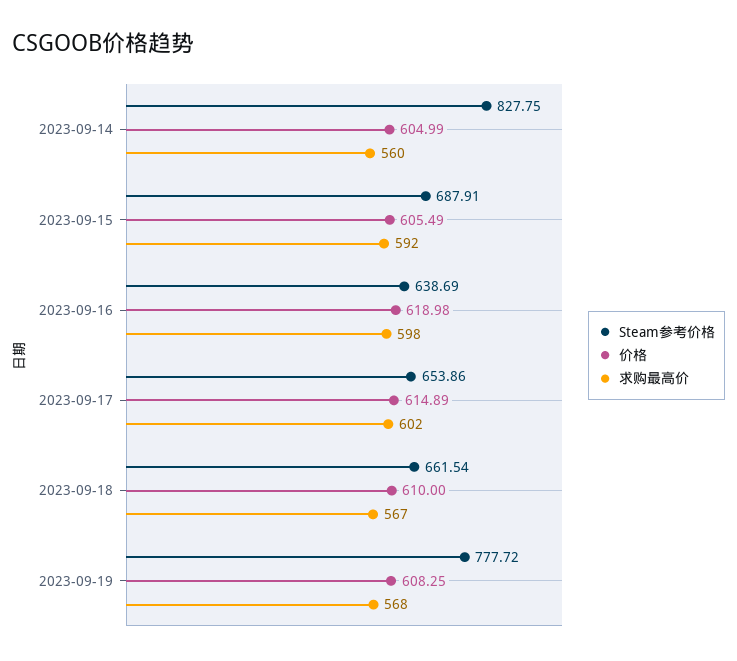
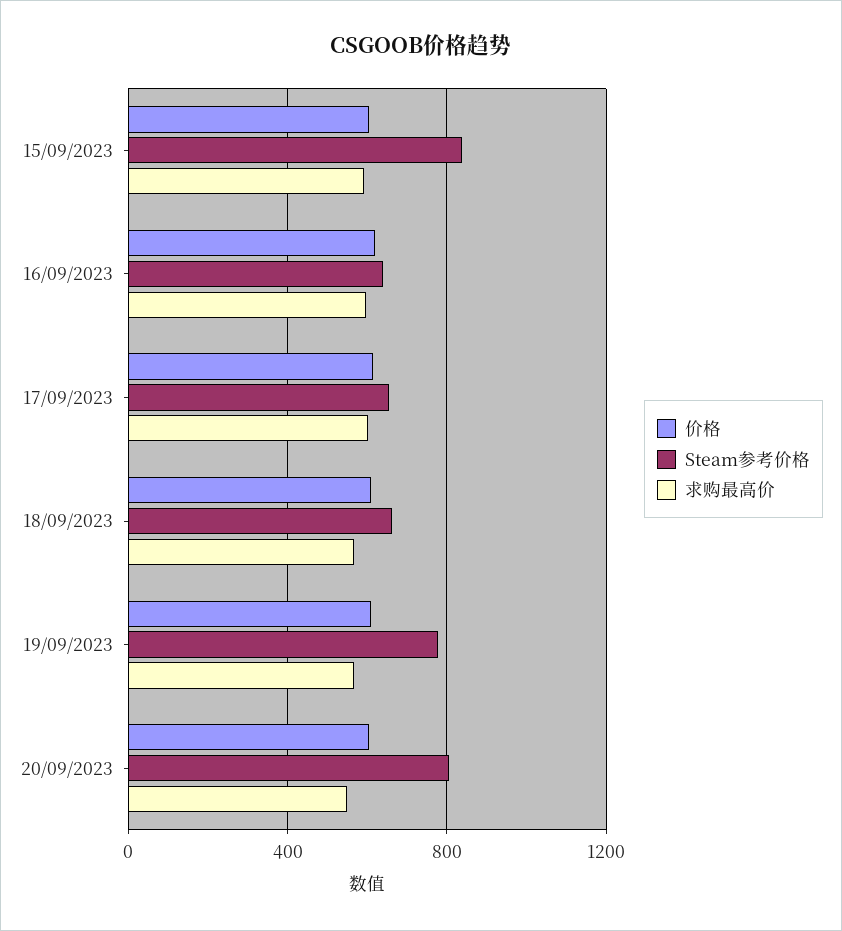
Steam参考价格, 2023-09-14: 827.75 -> none
价格, 2023-09-14: 604.99 -> none
求购最高价, 2023-09-14: 560 -> none
Steam参考价格, 2023-09-15: 687.91 -> 850
价格, 20/09/2023: none -> 600
Steam参考价格, 20/09/2023: none -> 800
求购最高价, 20/09/2023: none -> 550

